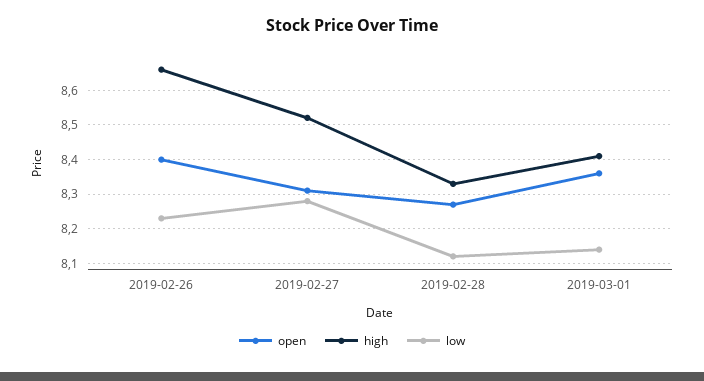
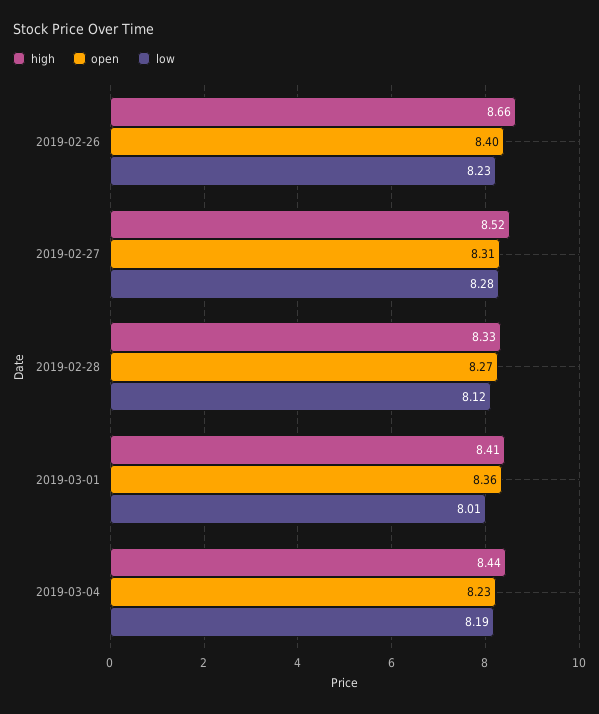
low, 2019-03-01: 8.15 -> 8.01
high, 2019-03-04: none -> 8.44
open, 2019-03-04: none -> 8.23
low, 2019-03-04: none -> 8.19

